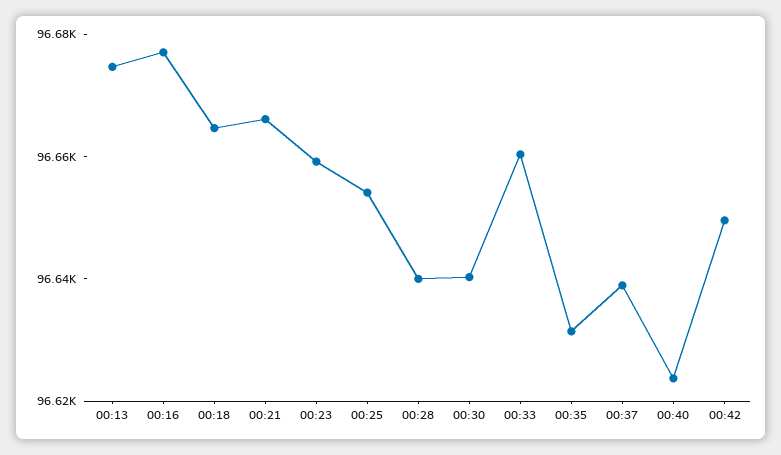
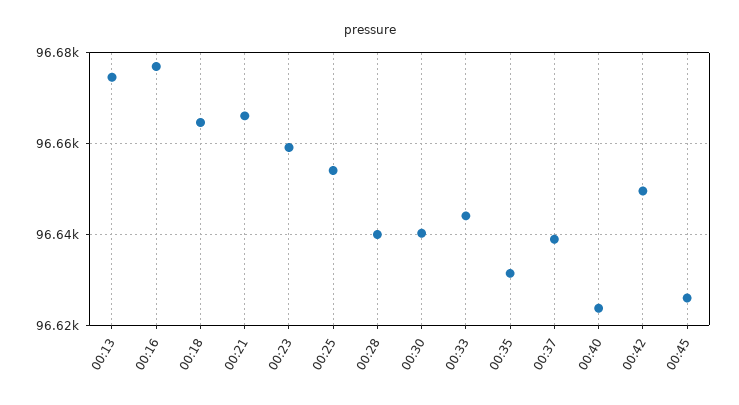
00:33: 96660 -> 96644
00:45: none -> 96626

